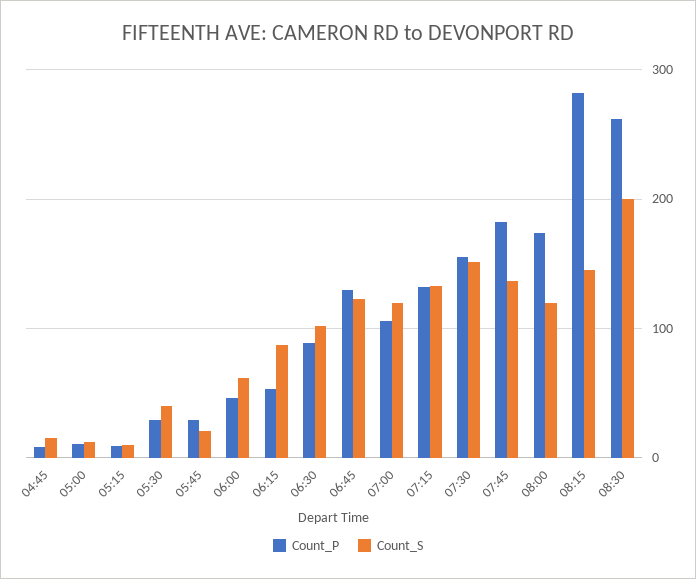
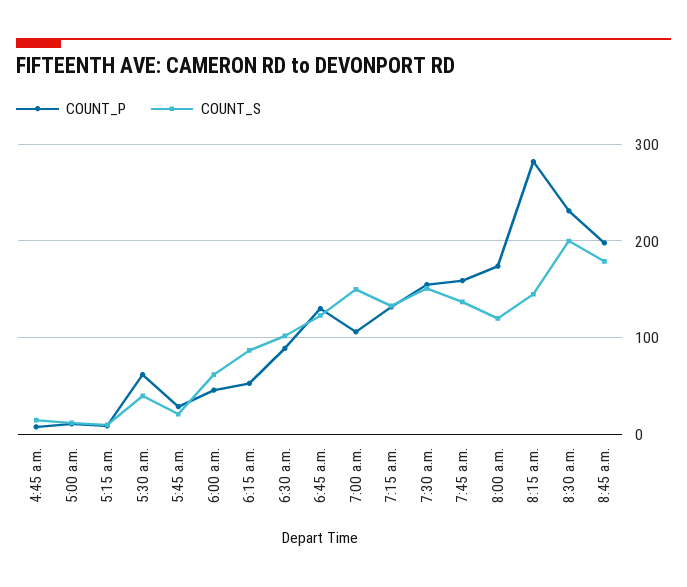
Count_P, 05:30: 30 -> 60
Count_S, 07:00: 120 -> 150
Count_P, 07:45: 180 -> 160
Count_P, 08:30: 260 -> 230
Count_P, 8:45 a.m.: none -> 200
Count_S, 8:45 a.m.: none -> 180

